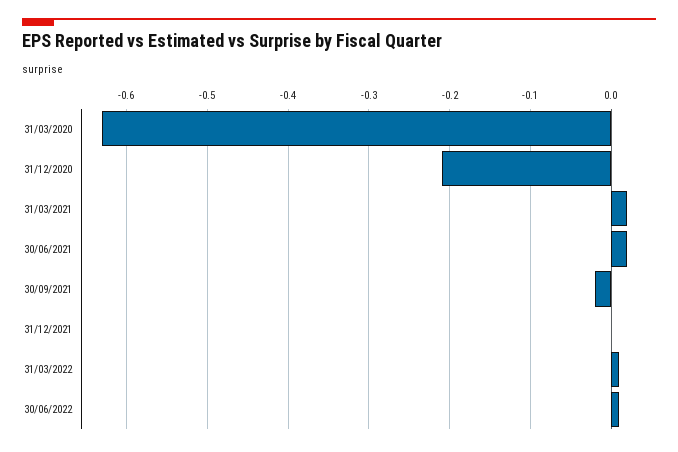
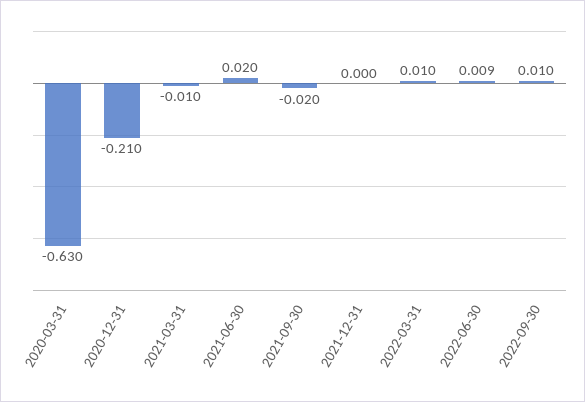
31/03/2021: 0.02 -> -0.01
2022-09-30: none -> 0.01

